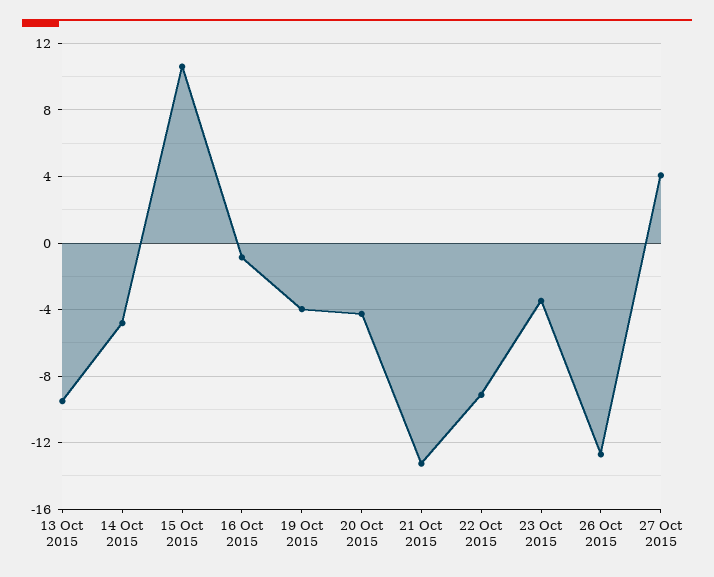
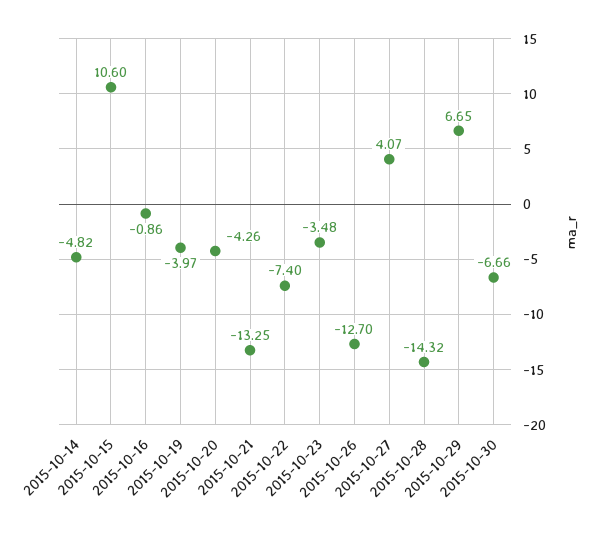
13 Oct 2015: -9.5 -> none
22 Oct 2015: -9 -> -7.4
2015-10-28: none -> -14.32
2015-10-29: none -> 6.65
2015-10-30: none -> -6.66

